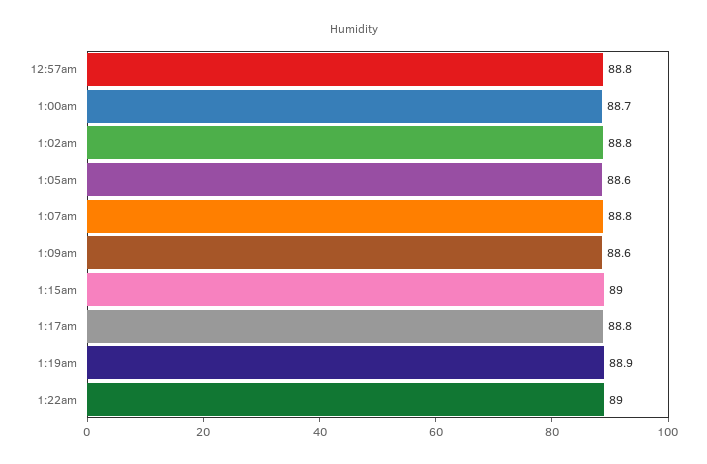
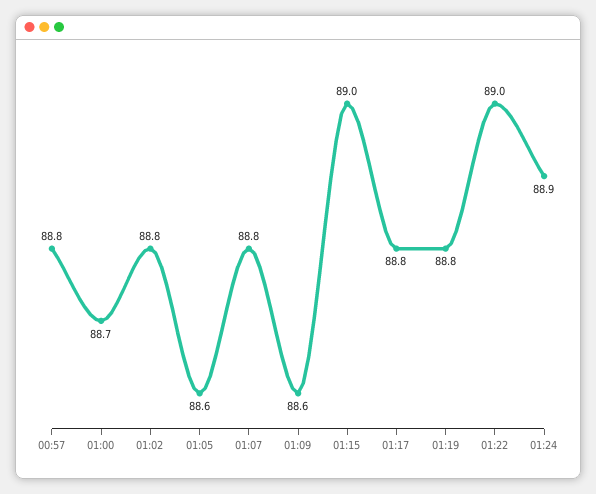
1:19am: 88.9 -> 88.8
01:24: none -> 88.9

